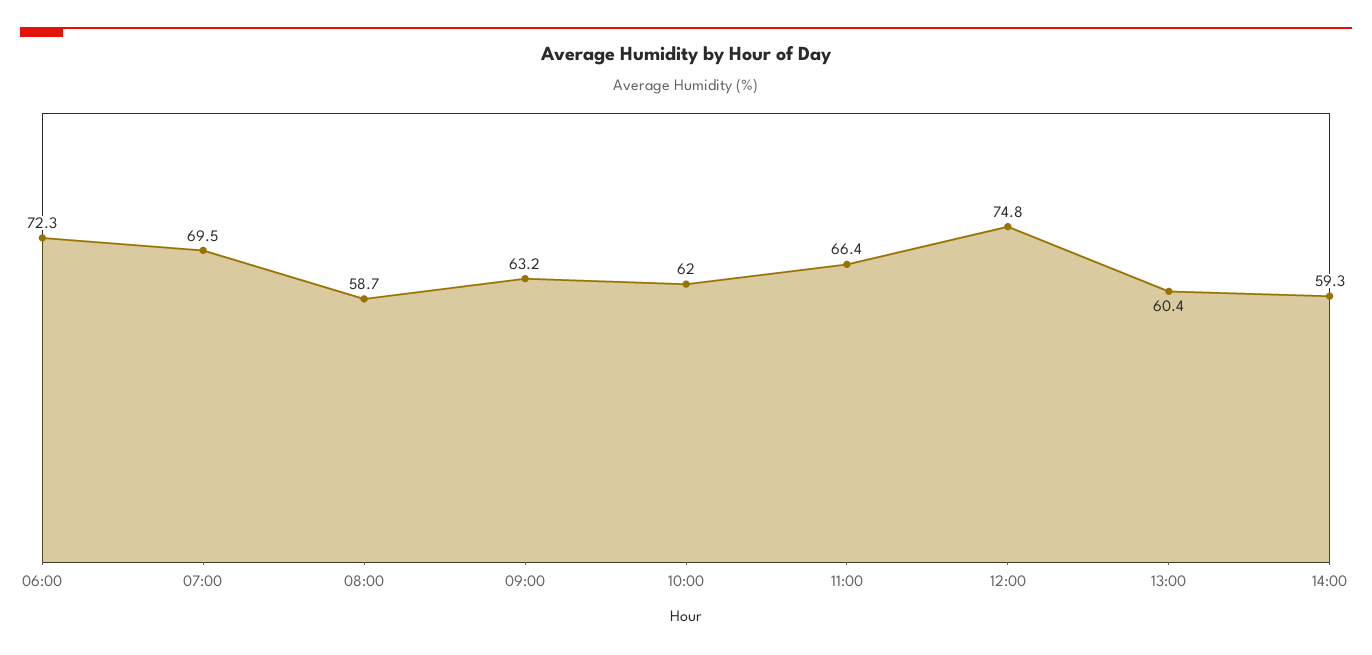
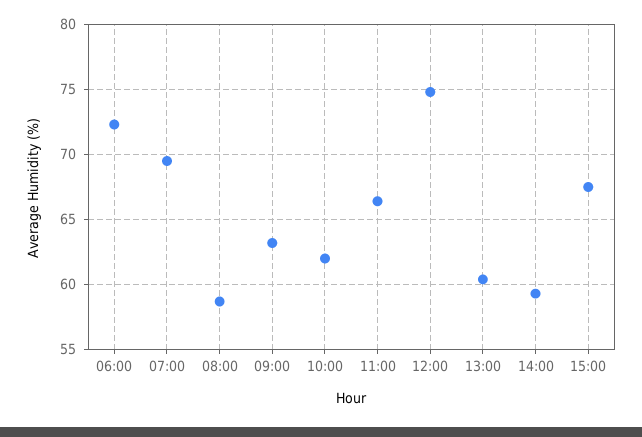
15:00: none -> 67.5

